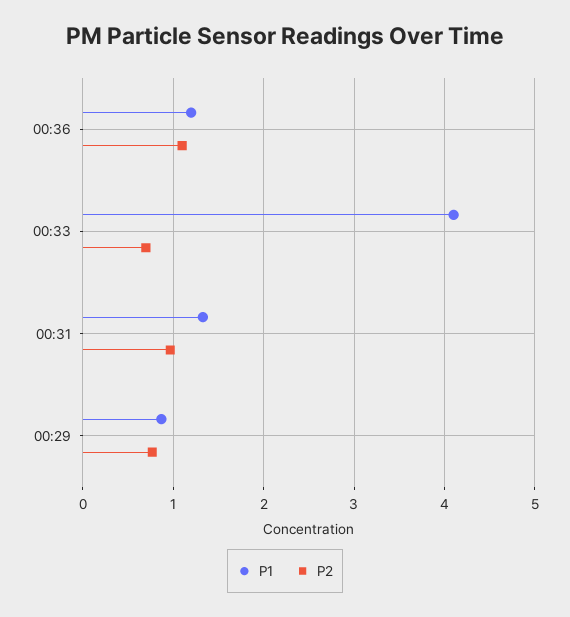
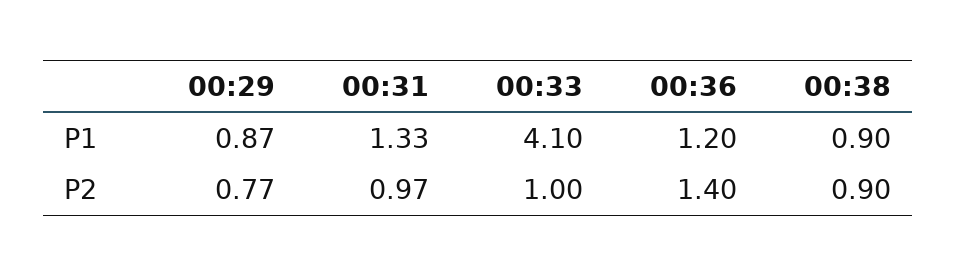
P2, 00:36: 1.1 -> 1.4
P2, 00:33: 0.7 -> 1
P1, 00:38: none -> 0.9
P2, 00:38: none -> 0.9

